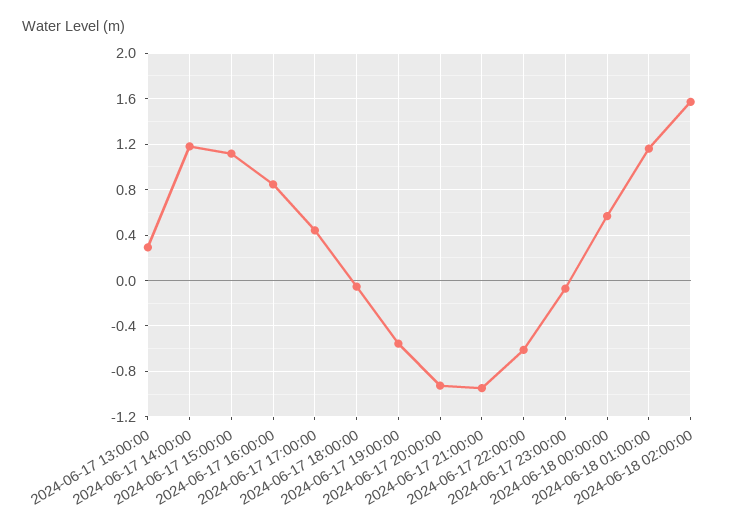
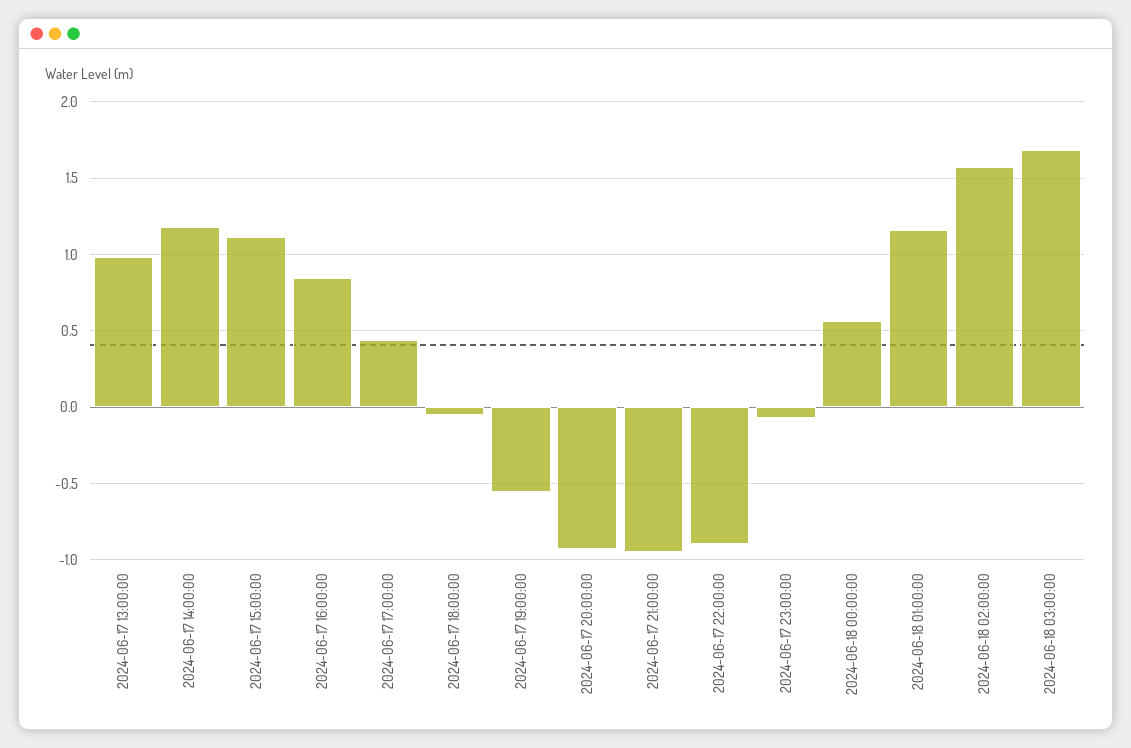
2024-06-17 13:00:00: 0.3 -> 1
2024-06-17 22:00:00: -0.6 -> -0.9
2024-06-18 03:00:00: none -> 1.7

